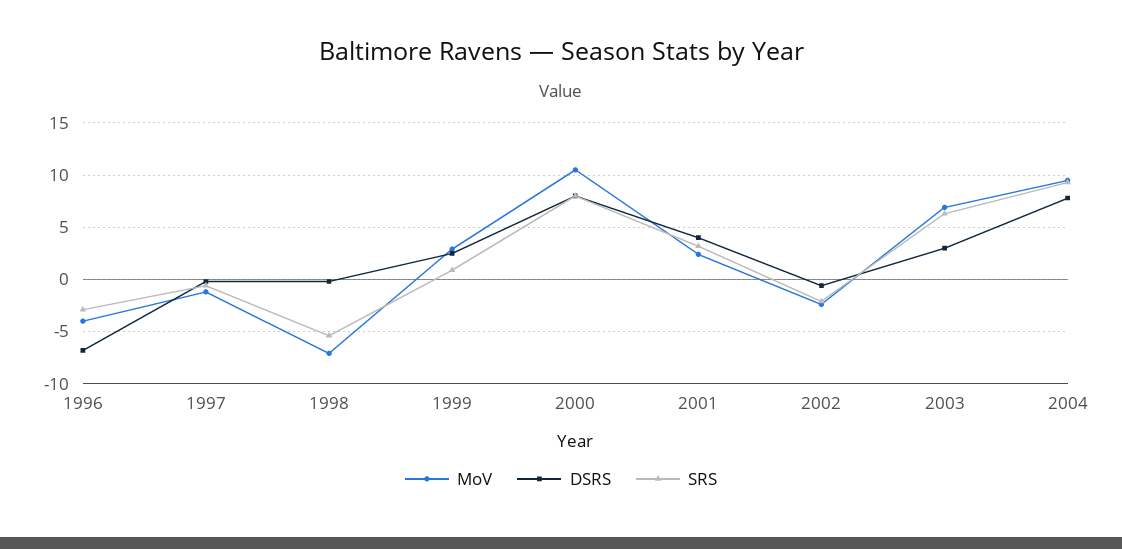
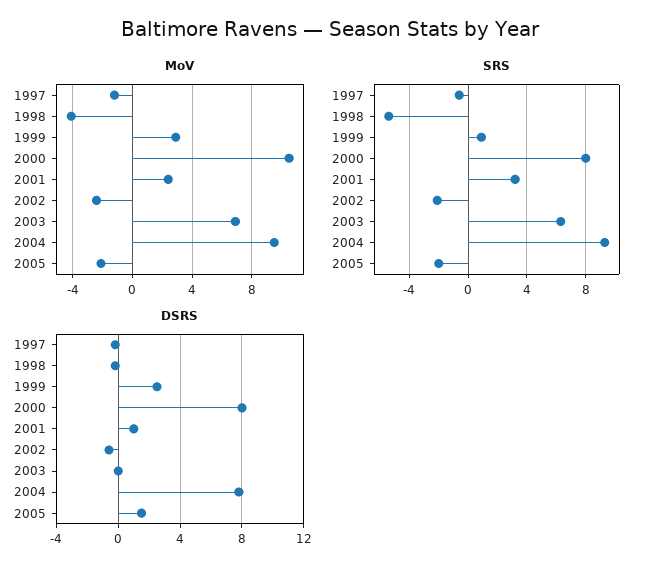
MoV, 1996: -4 -> none
DSRS, 1996: -7 -> none
SRS, 1996: -3 -> none
MoV, 1998: -7 -> -4
DSRS, 2001: 4 -> 1
DSRS, 2003: 3 -> 0
MoV, 2005: none -> -2
SRS, 2005: none -> -2
DSRS, 2005: none -> 1.5

